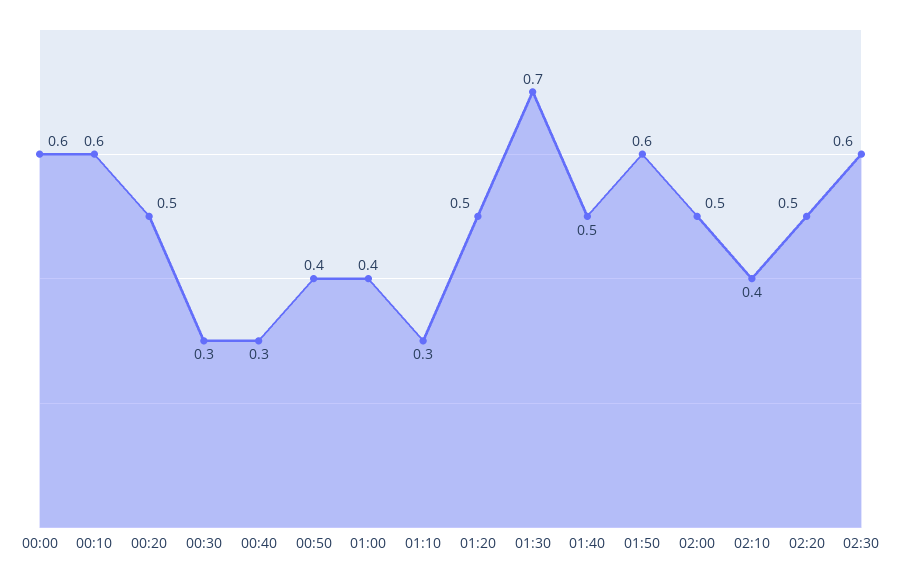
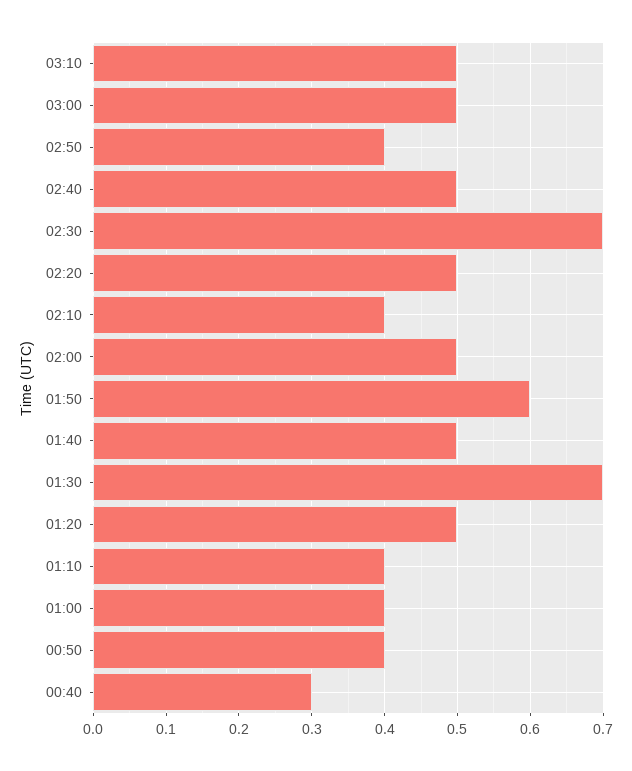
00:00: 0.6 -> none
00:10: 0.6 -> none
00:20: 0.5 -> none
00:30: 0.3 -> none
01:10: 0.3 -> 0.4
02:30: 0.6 -> 0.7
03:10: none -> 0.5
03:00: none -> 0.5
02:50: none -> 0.4
02:40: none -> 0.5

